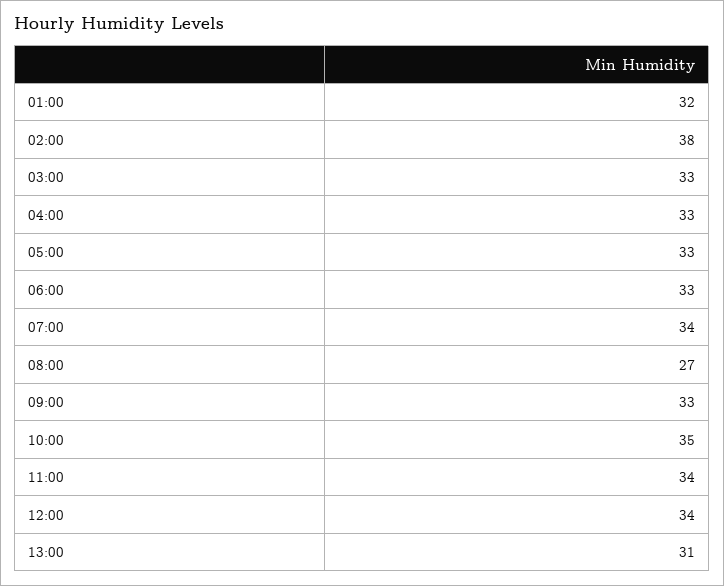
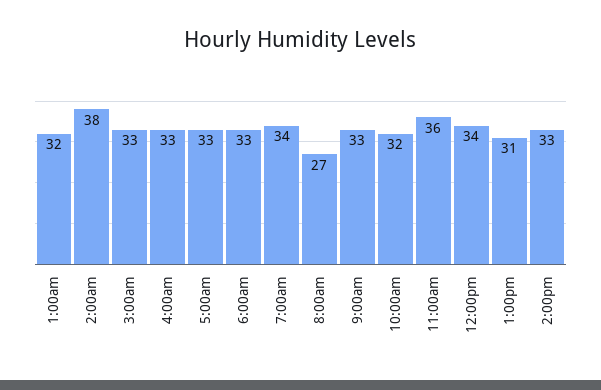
10:00: 35 -> 32
11:00: 34 -> 36
2:00pm: none -> 33

